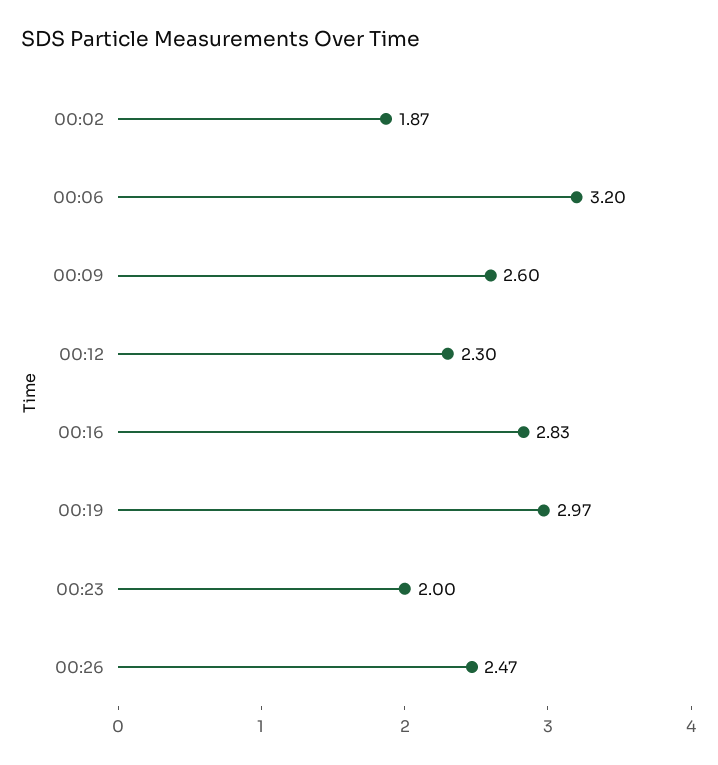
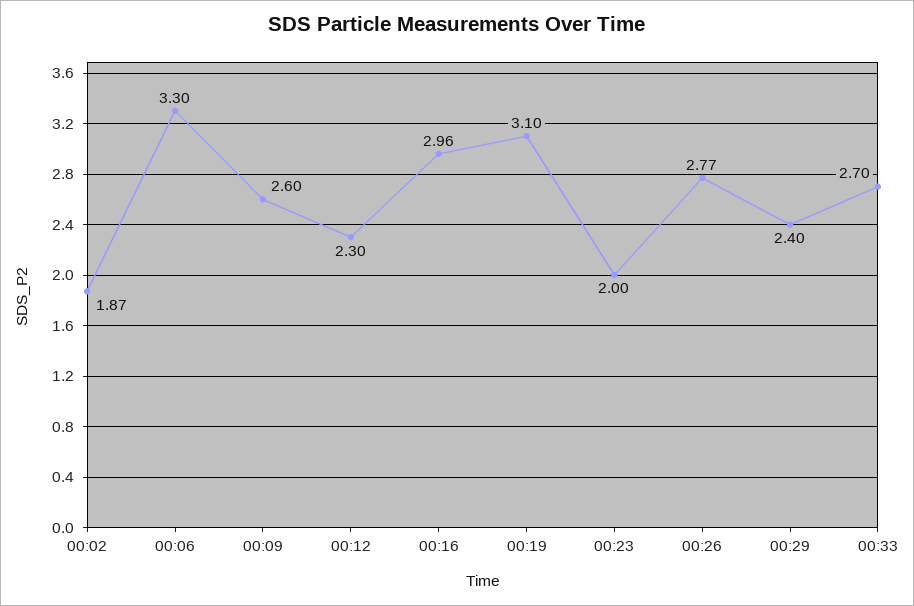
00:06: 3.2 -> 3.3
00:16: 2.83 -> 2.96
00:19: 2.97 -> 3.1
00:26: 2.47 -> 2.77
00:29: none -> 2.4
00:33: none -> 2.7

